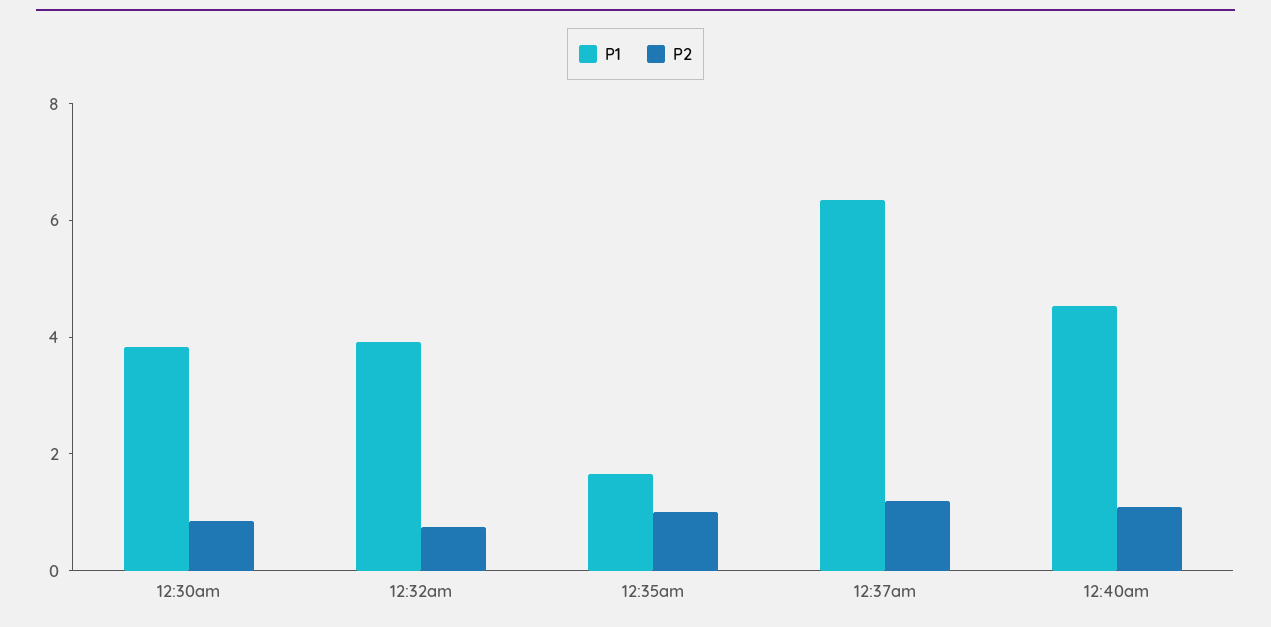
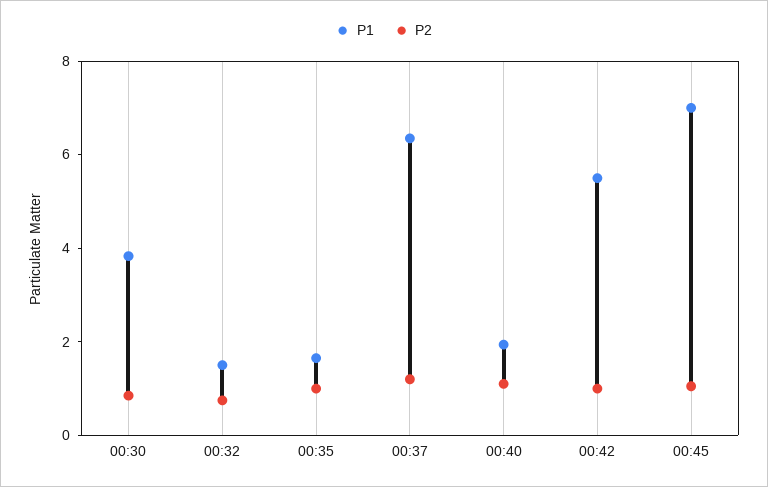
P1, 12:32am: 4 -> 1.5
P1, 12:40am: 4.5 -> 2
P1, 00:42: none -> 5.5
P2, 00:42: none -> 1
P1, 00:45: none -> 7
P2, 00:45: none -> 1

